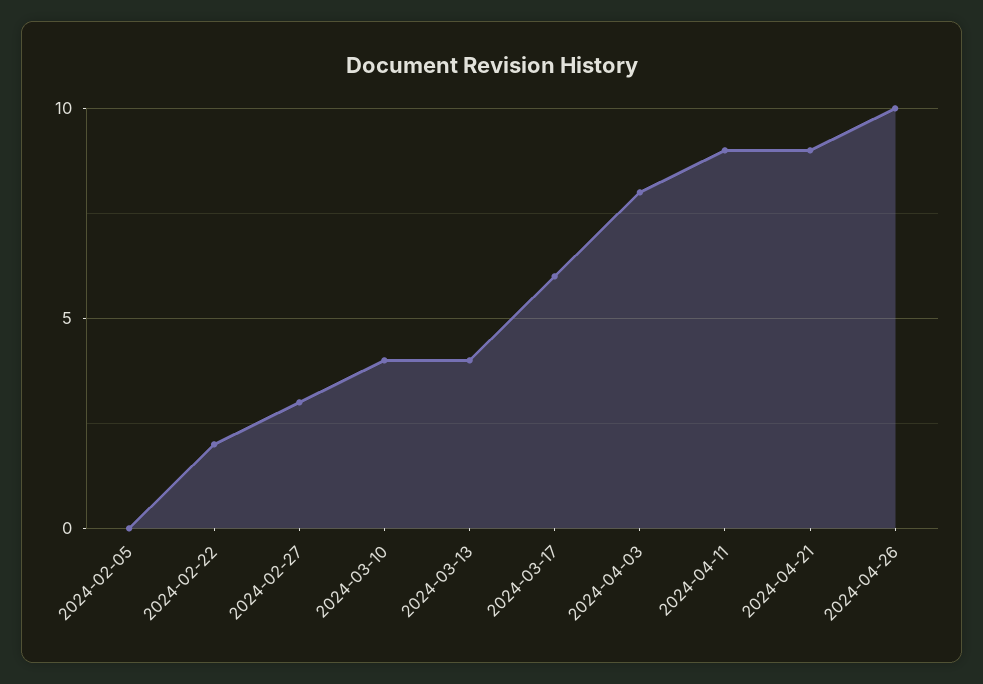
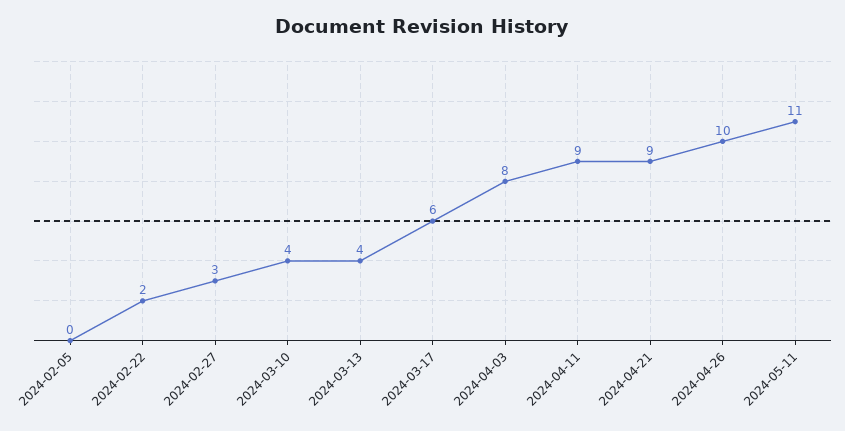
2024-05-11: none -> 11

